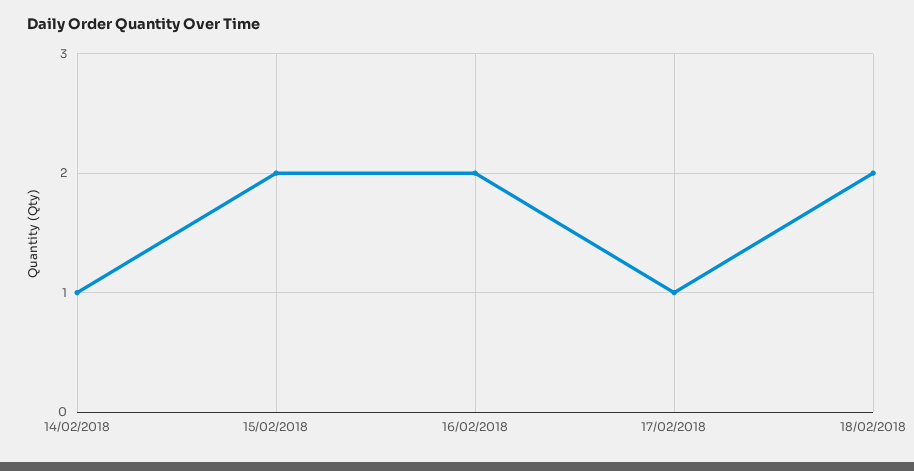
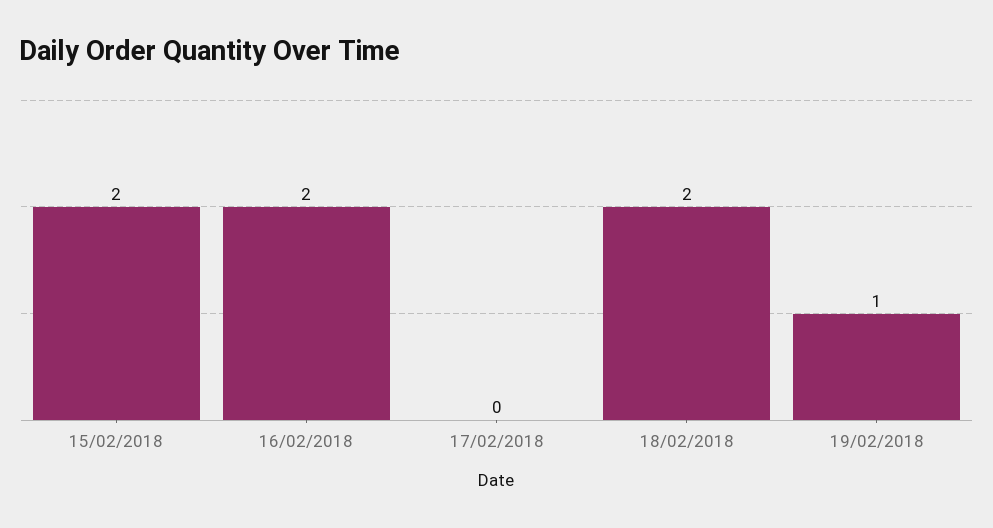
14/02/2018: 1 -> none
17/02/2018: 1 -> 0
19/02/2018: none -> 1

